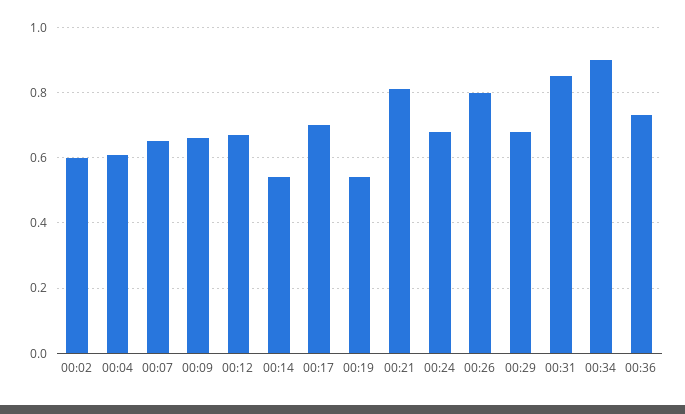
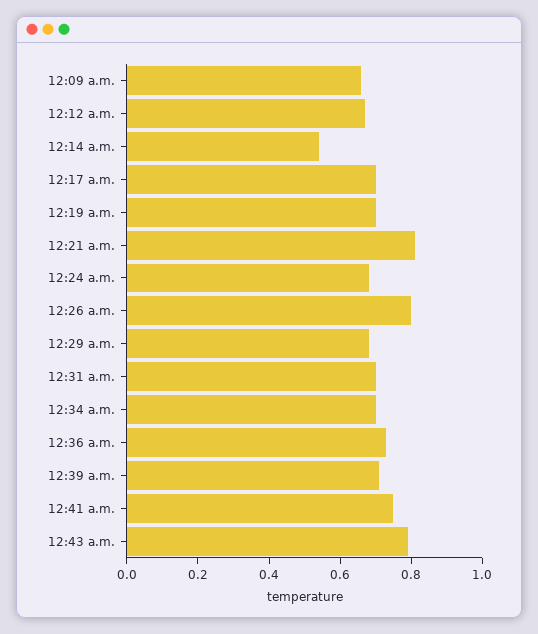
00:02: 0.6 -> none
00:04: 0.6 -> none
00:07: 0.65 -> none
00:19: 0.55 -> 0.7
00:31: 0.85 -> 0.7
00:34: 0.9 -> 0.7
12:39 a.m.: none -> 0.7
12:41 a.m.: none -> 0.75
12:43 a.m.: none -> 0.8

